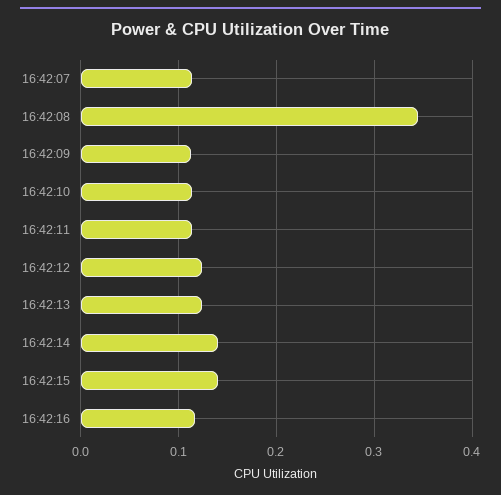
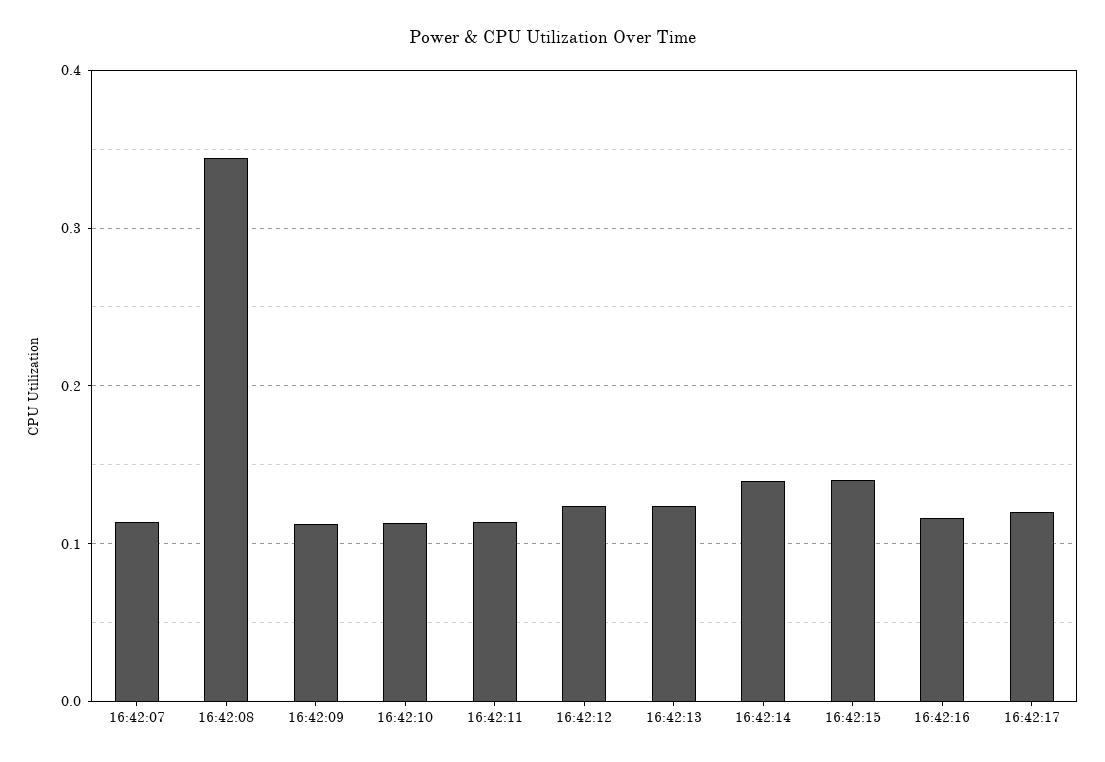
16:42:17: none -> 0.12

